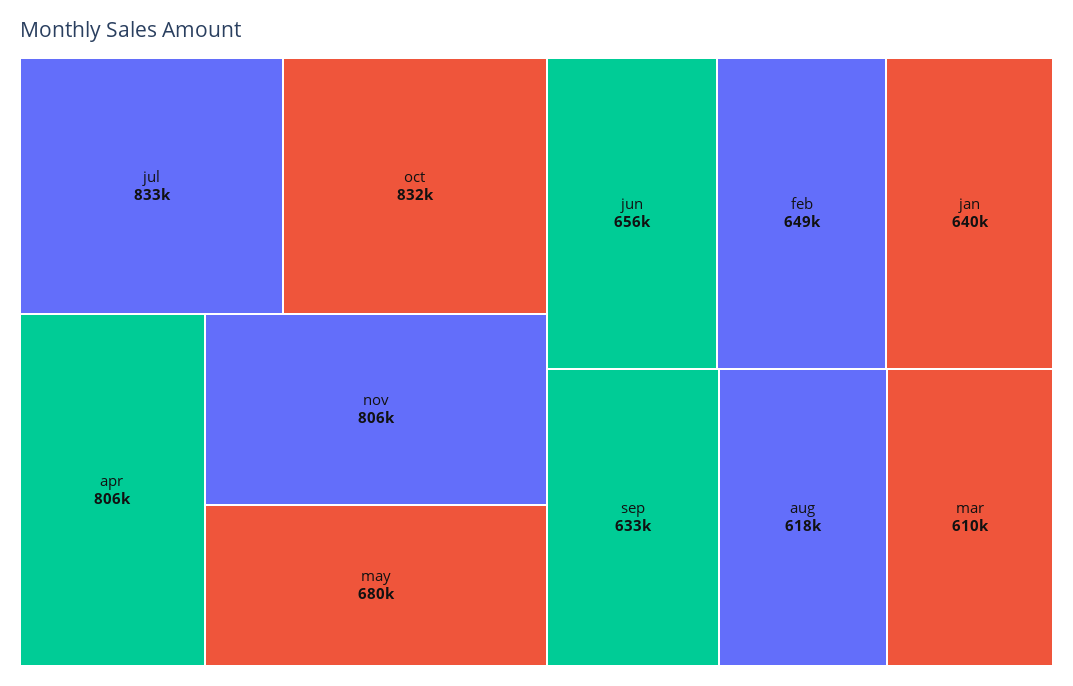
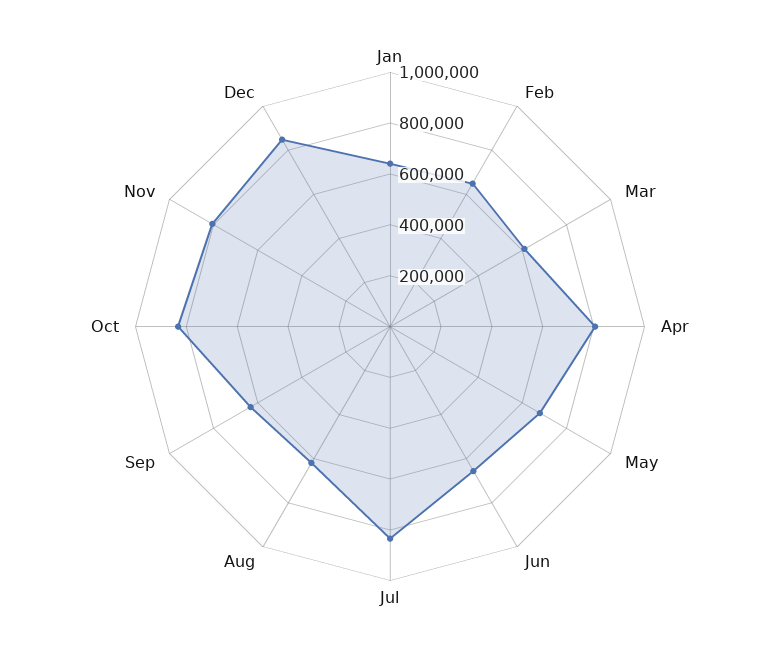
Dec: none -> 850000

